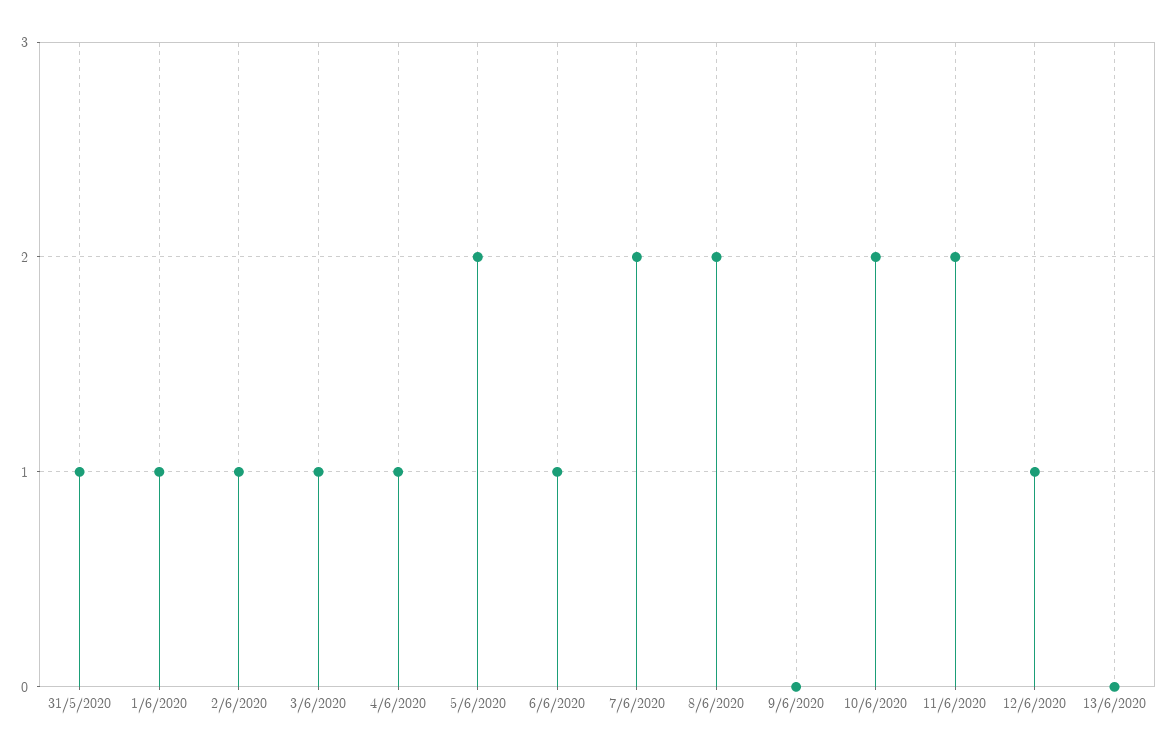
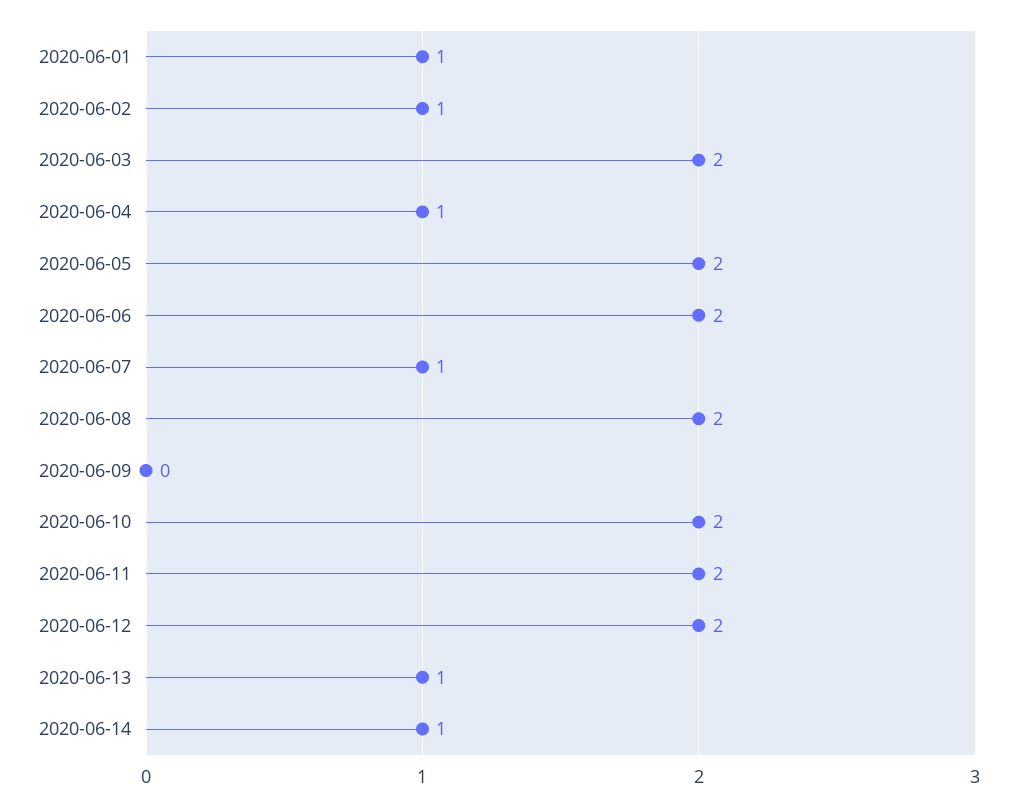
31/5/2020: 1 -> none
3/6/2020: 1 -> 2
6/6/2020: 1 -> 2
7/6/2020: 2 -> 1
12/6/2020: 1 -> 2
13/6/2020: 0 -> 1
2020-06-14: none -> 1

